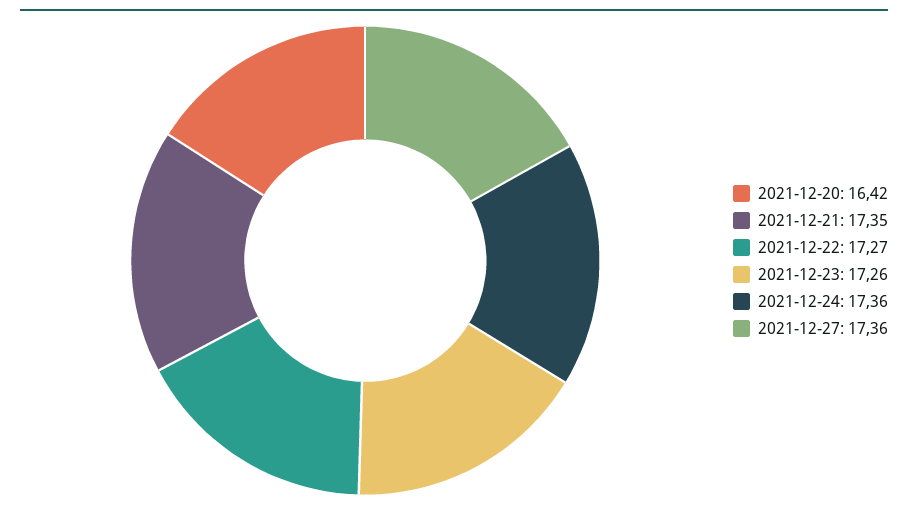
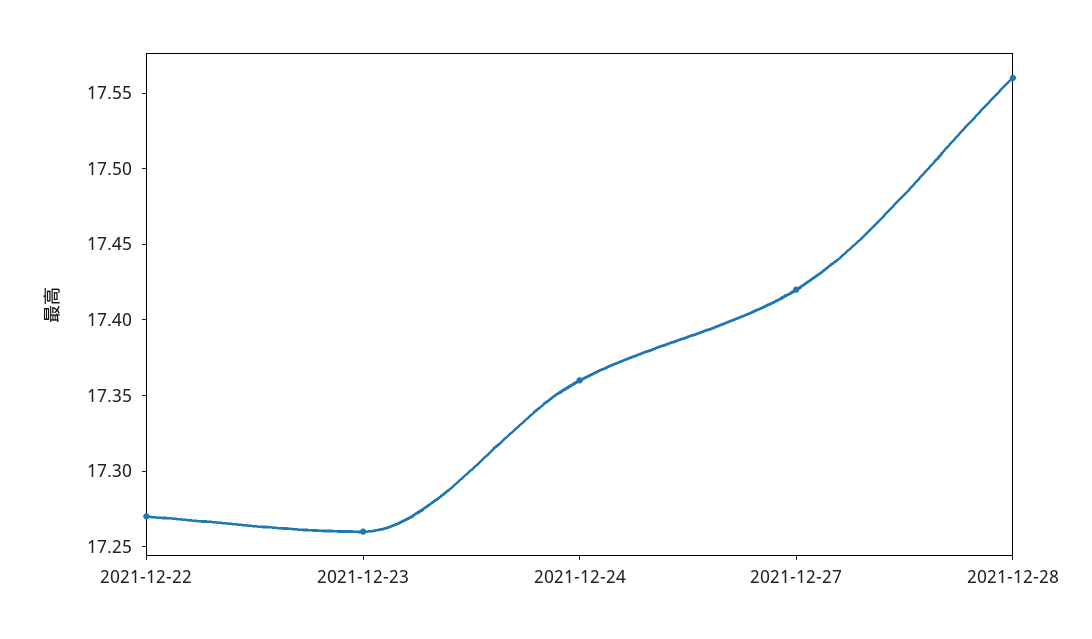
2021-12-20: 16.42 -> none
2021-12-21: 17.35 -> none
2021-12-27: 17.36 -> 17.42
2021-12-28: none -> 17.56

